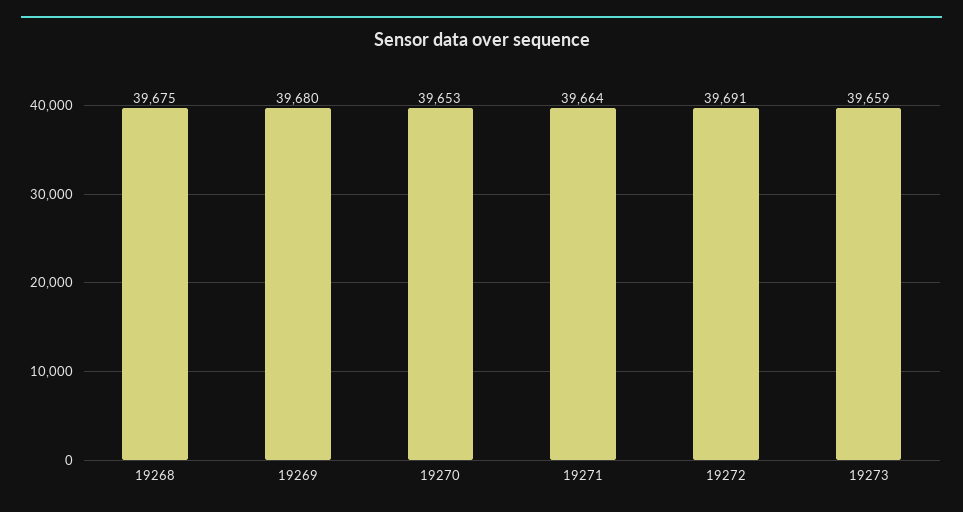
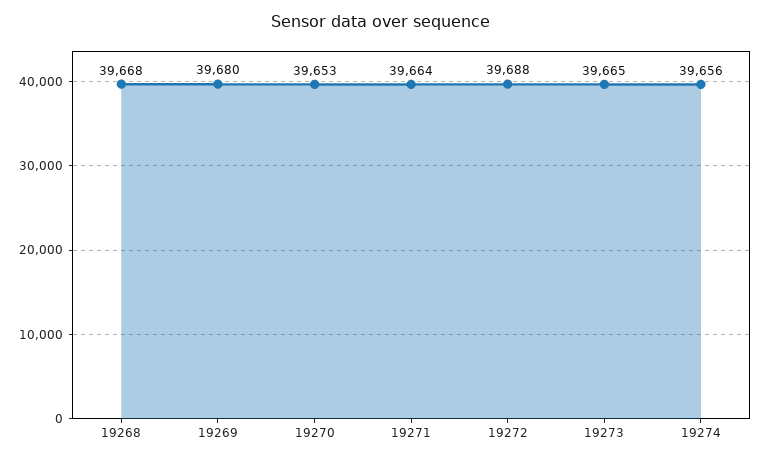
19268: 39675 -> 39668
19272: 39691 -> 39688
19273: 39659 -> 39665
19274: none -> 39656

